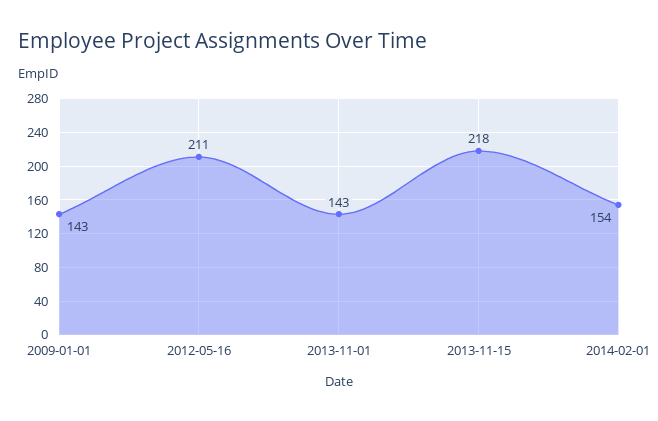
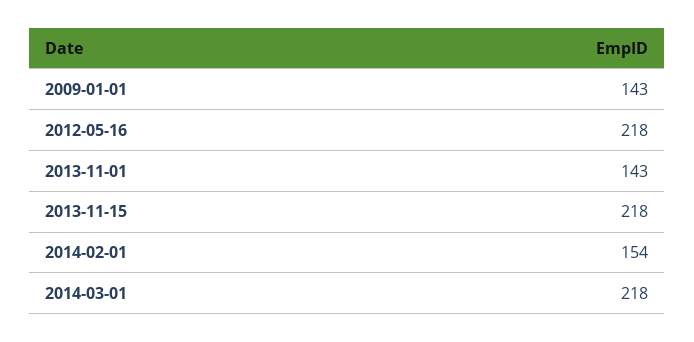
2012-05-16: 211 -> 218
2014-03-01: none -> 218

